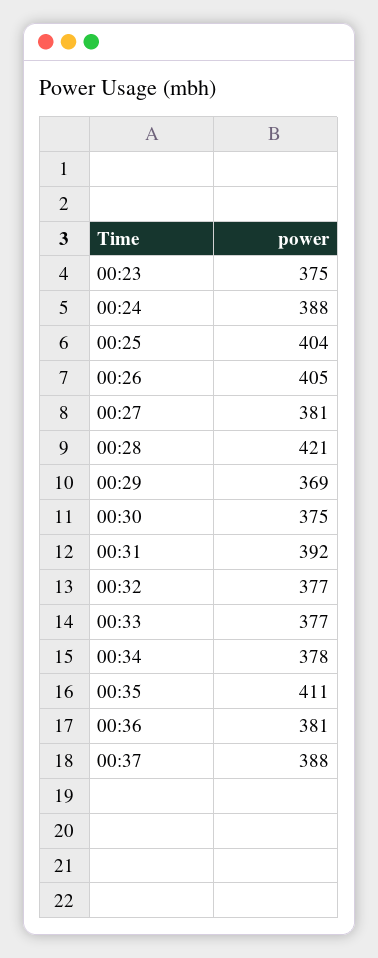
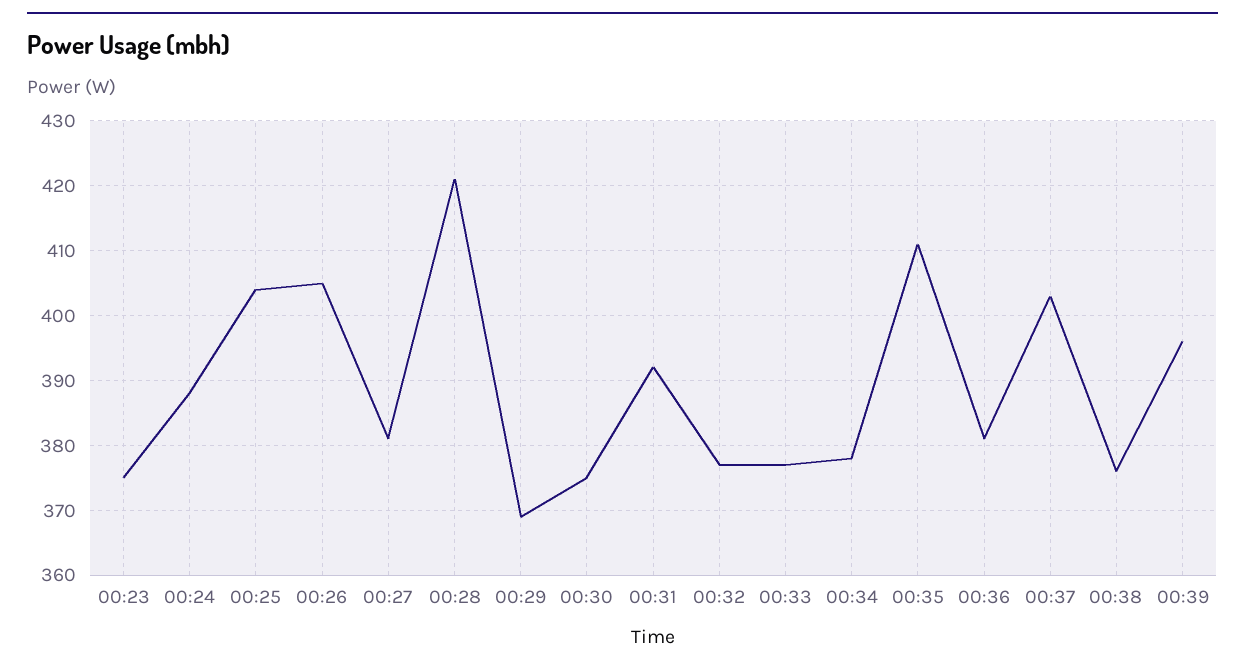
00:37: 388 -> 403
00:38: none -> 376
00:39: none -> 396

